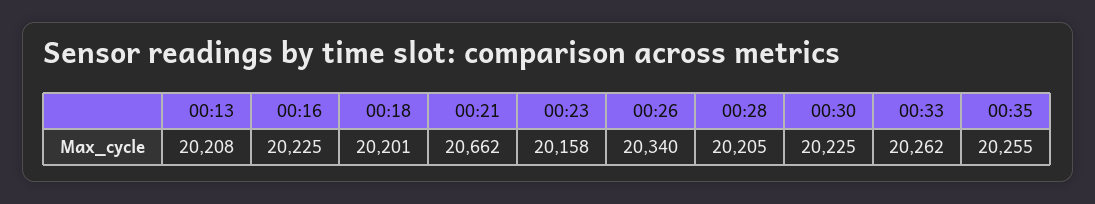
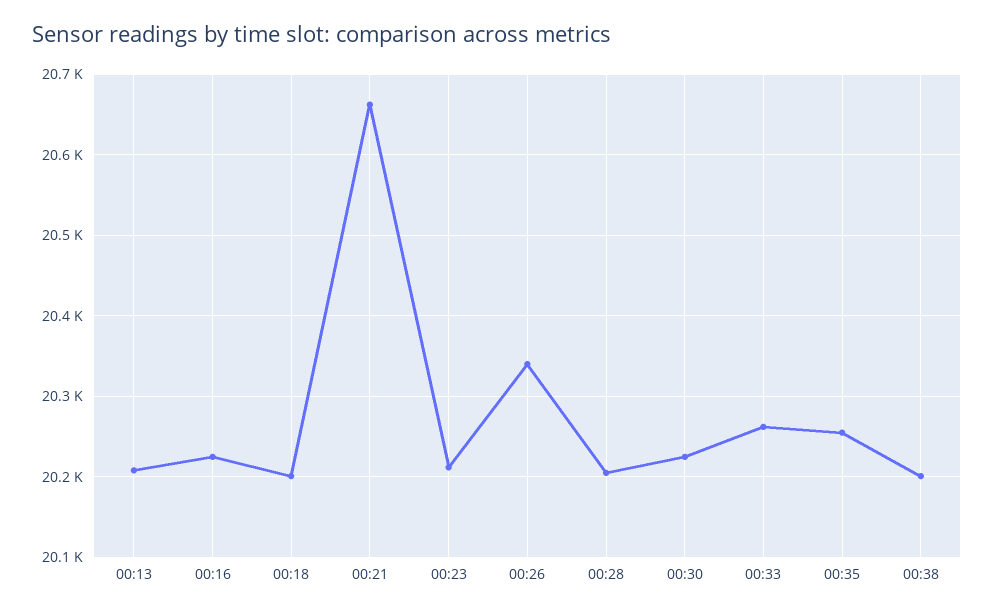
00:23: 20158 -> 20210
00:38: none -> 20200

